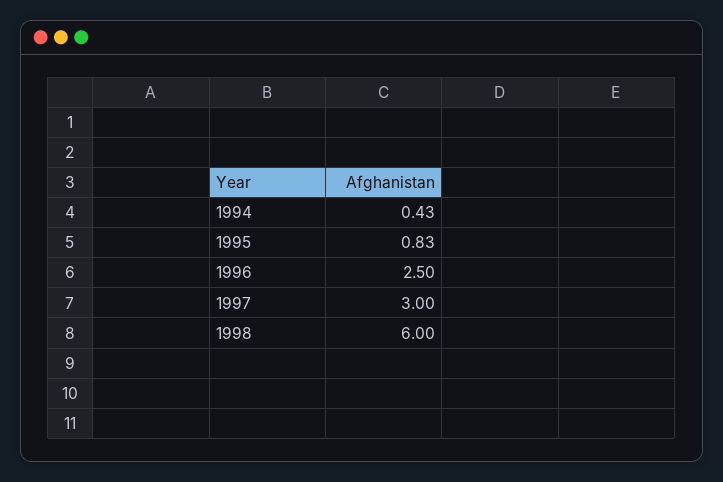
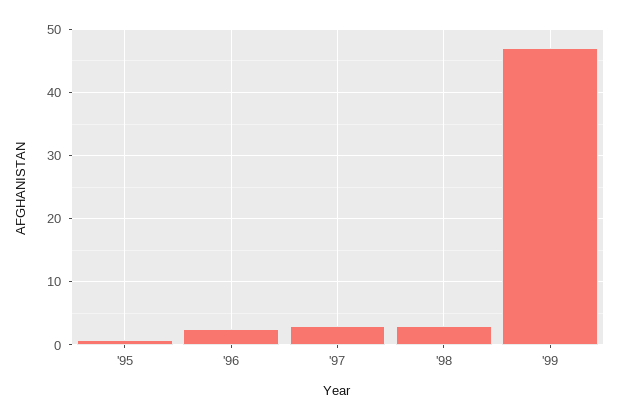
1994: 0.43 -> none
1998: 6 -> 3
'99: none -> 47

